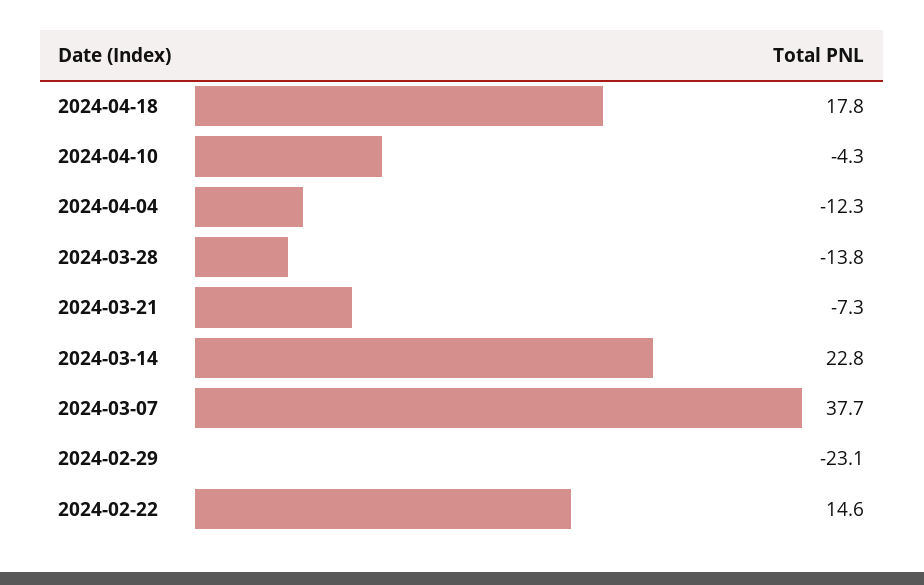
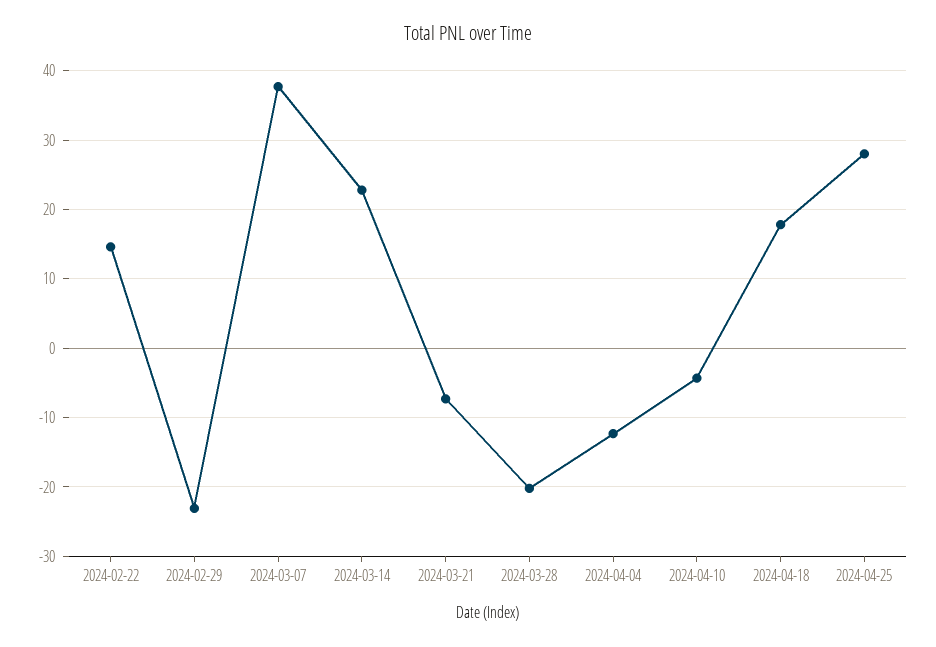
2024-03-28: -13.8 -> -20
2024-04-25: none -> 28

